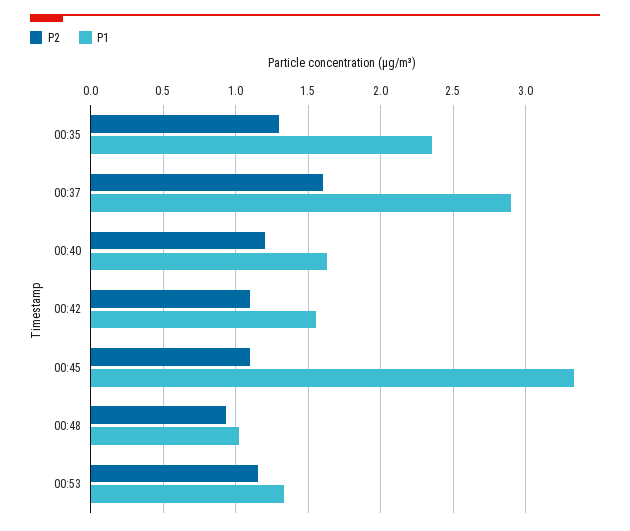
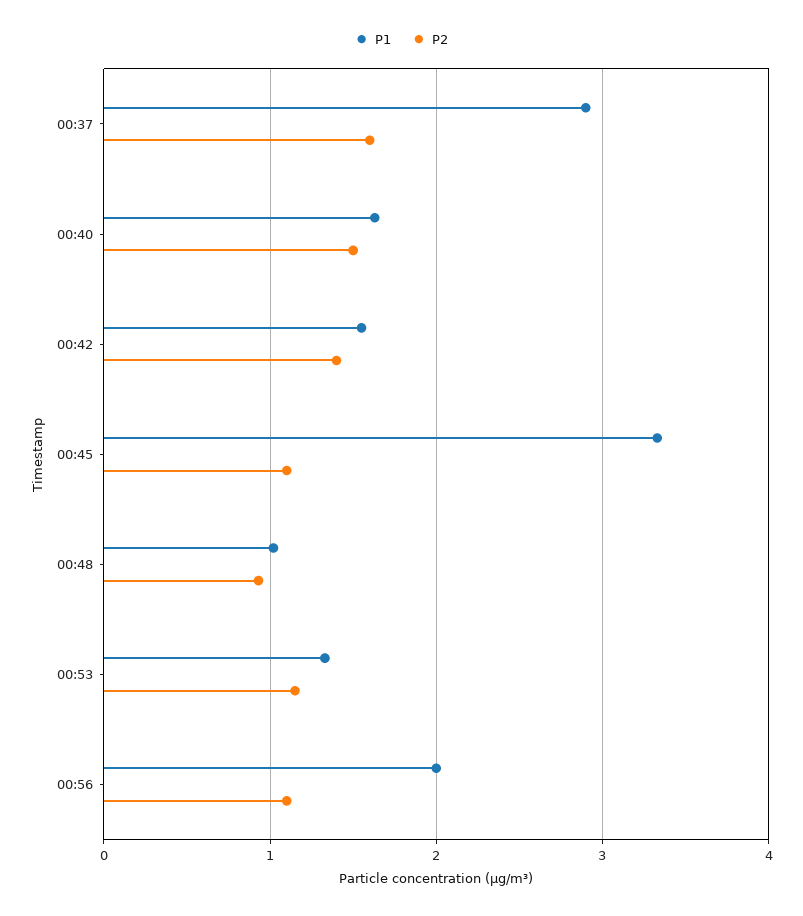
P2, 00:35: 1.3 -> none
P1, 00:35: 2.35 -> none
P2, 00:40: 1.2 -> 1.5
P2, 00:42: 1.1 -> 1.4
P1, 00:56: none -> 2
P2, 00:56: none -> 1.1

